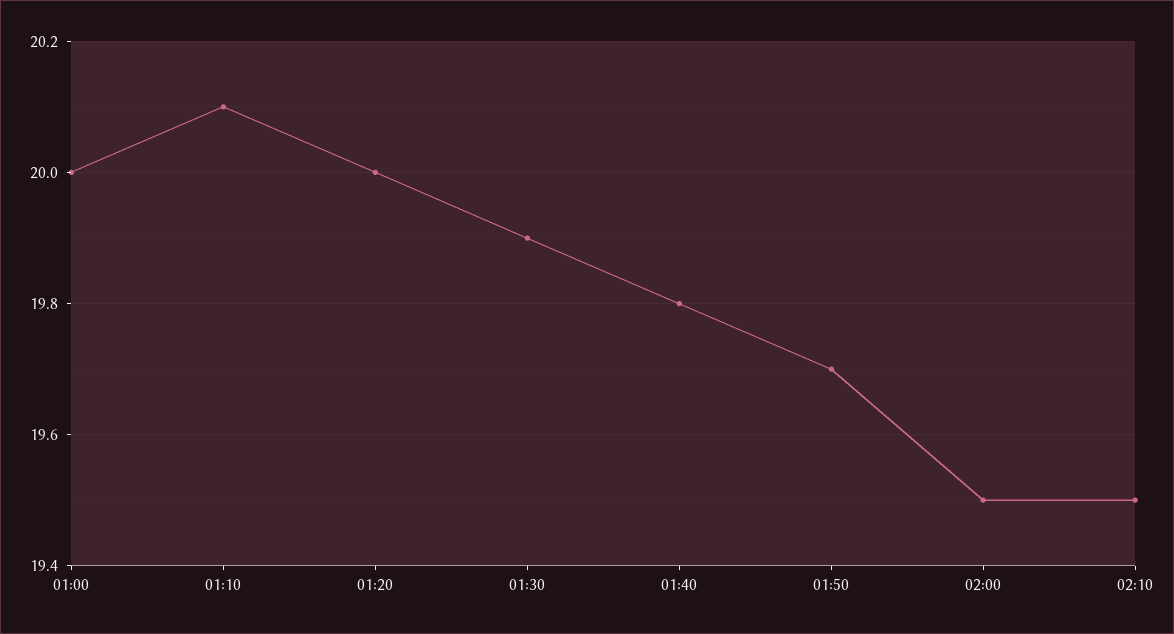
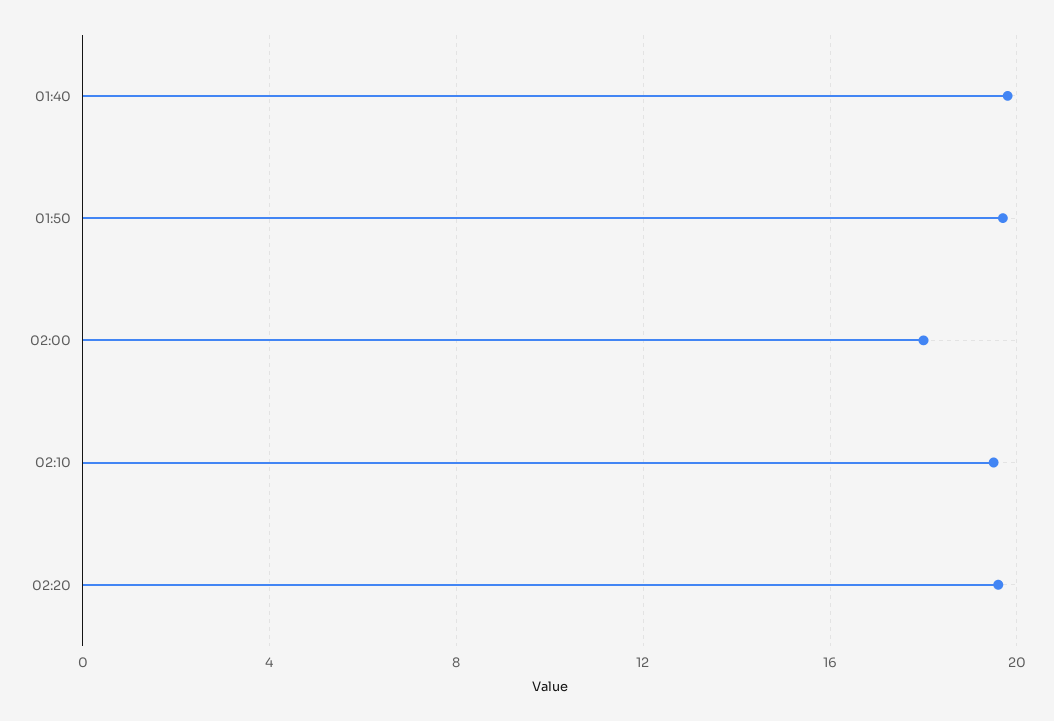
01:00: 20 -> none
01:10: 20.1 -> none
01:20: 20 -> none
01:30: 19.9 -> none
02:00: 19.5 -> 18
02:20: none -> 19.5

